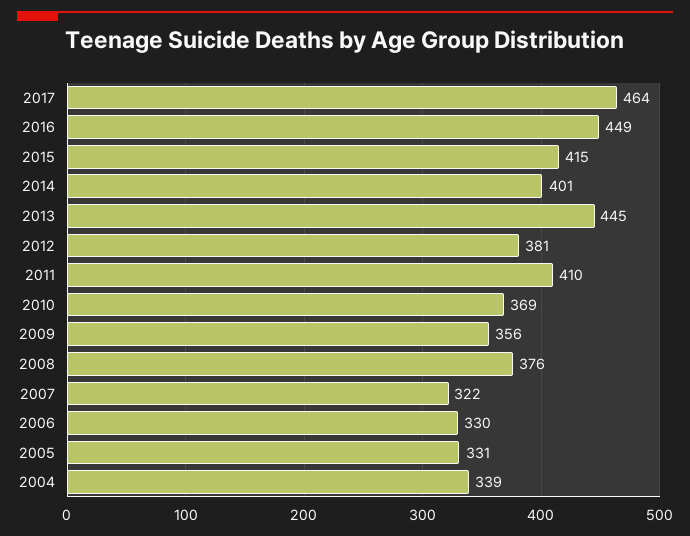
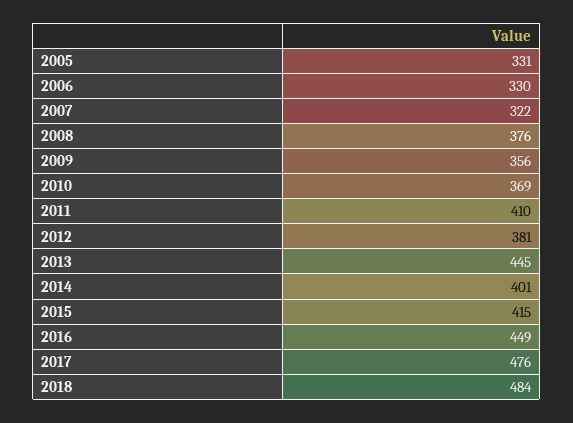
2017: 464 -> 476
2004: 339 -> none
2018: none -> 484

